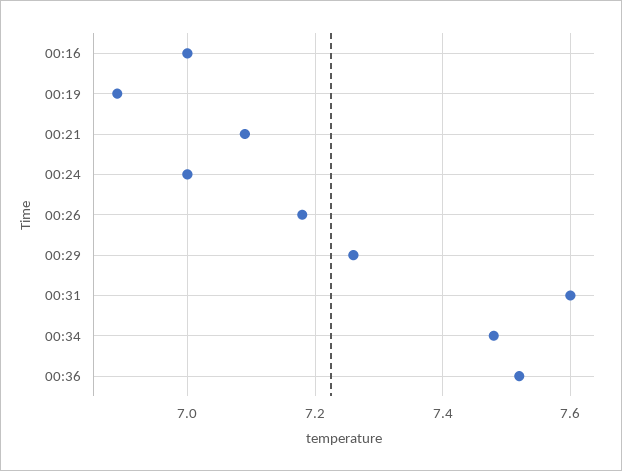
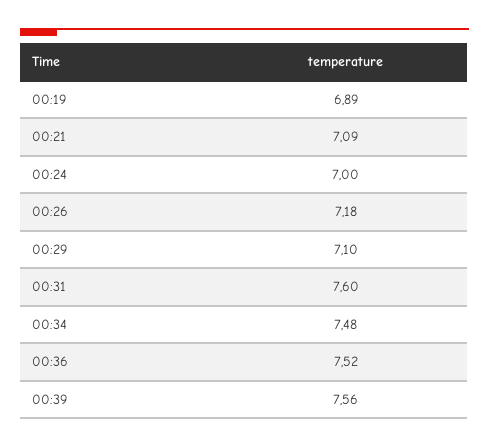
00:16: 7 -> none
00:29: 7.25 -> 7.1
00:39: none -> 7.56

